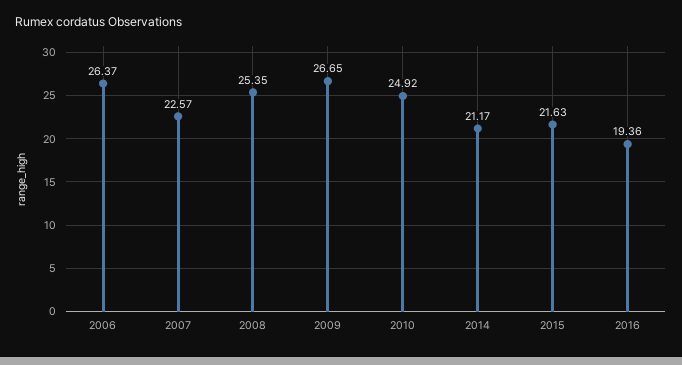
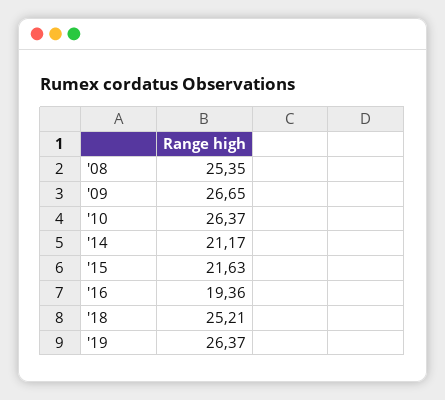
2006: 26.37 -> none
2007: 22.57 -> none
2010: 24.92 -> 26.37
'18: none -> 25.21
'19: none -> 26.37

